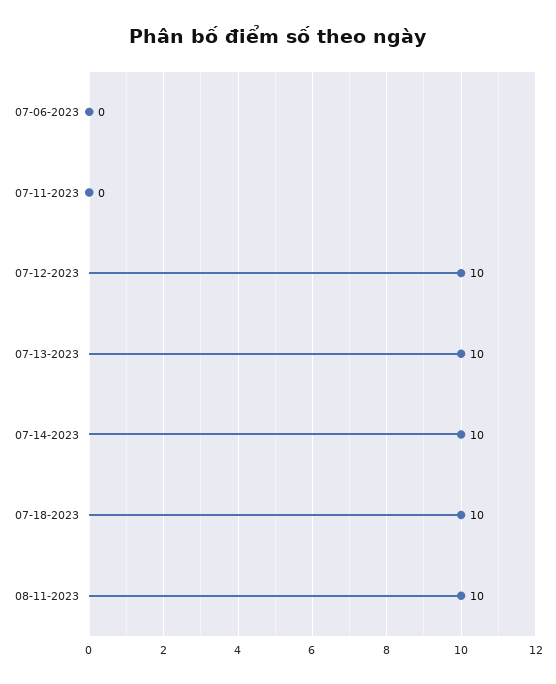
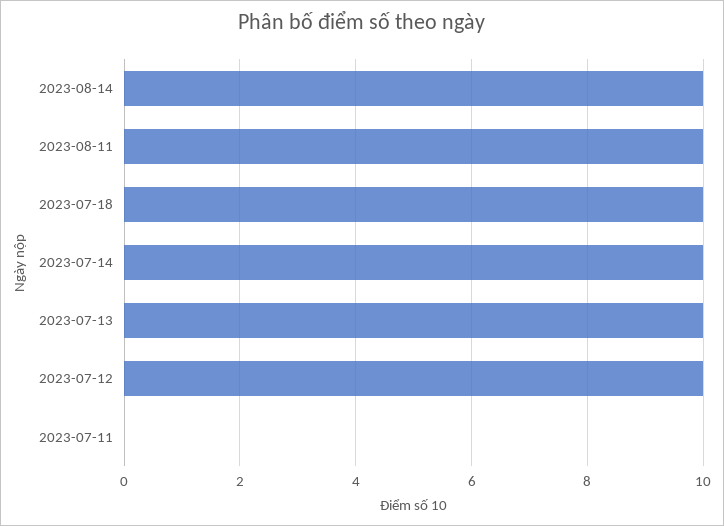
07-06-2023: 0 -> none
2023-08-14: none -> 10

